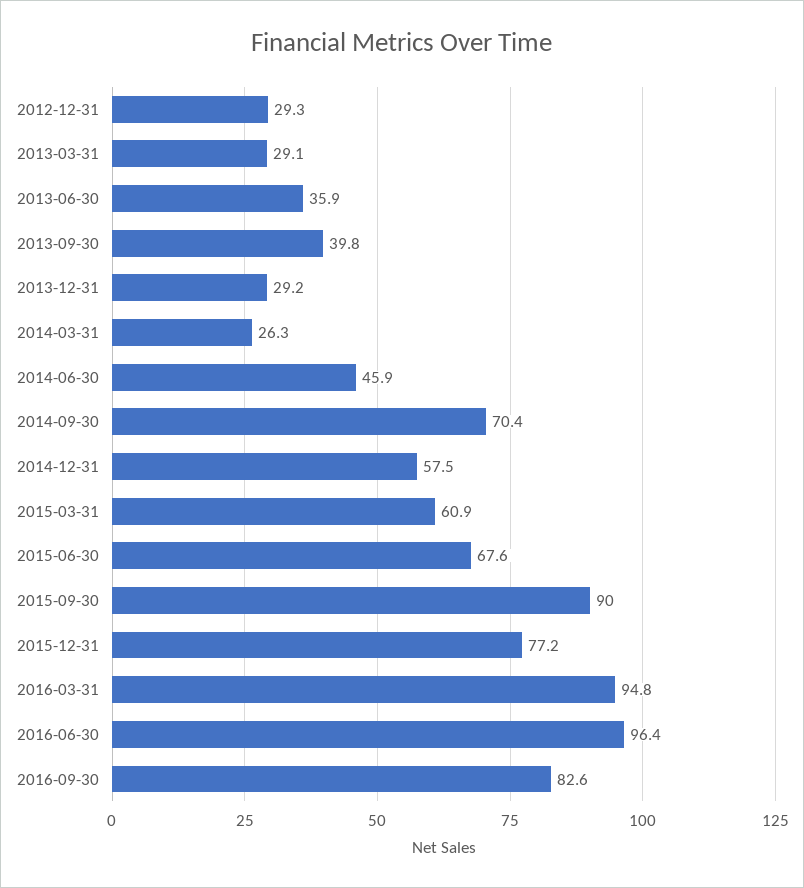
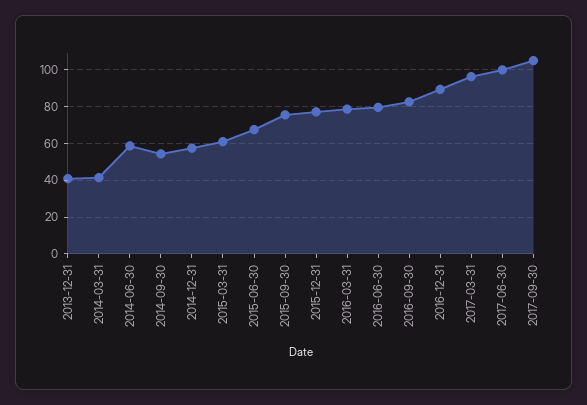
2012-12-31: 29.3 -> none
2013-03-31: 29.1 -> none
2013-06-30: 35.9 -> none
2013-09-30: 39.8 -> none
2013-12-31: 29.2 -> 40
2014-03-31: 26.3 -> 40
2014-06-30: 45.9 -> 60
2014-09-30: 70.4 -> 55
2015-09-30: 90 -> 75
2016-03-31: 94.8 -> 80
2016-06-30: 96.4 -> 80
2016-12-31: none -> 90
2017-03-31: none -> 95
2017-06-30: none -> 100
2017-09-30: none -> 105

